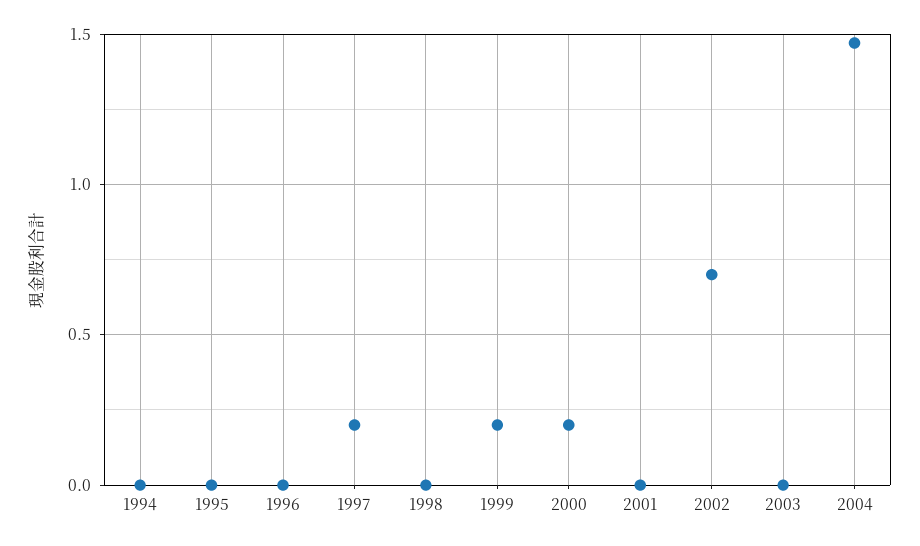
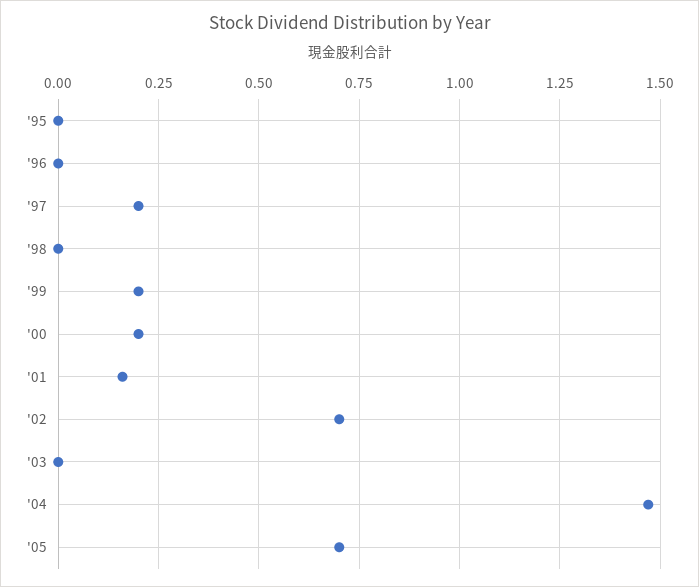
1994: 0 -> none
2001: 0 -> 0.15
'05: none -> 0.7

